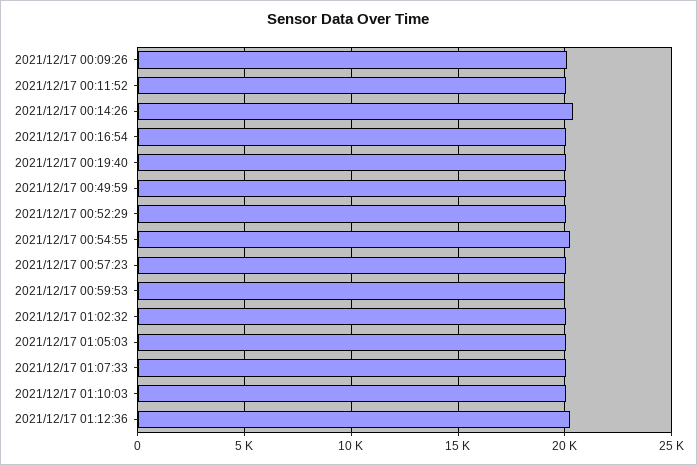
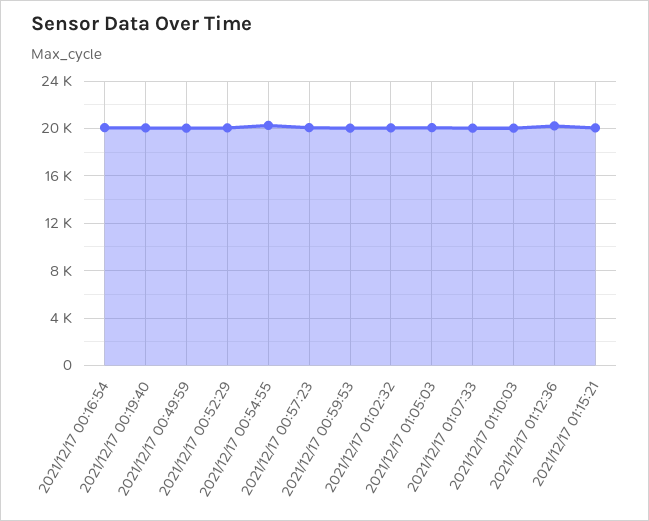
2021/12/17 00:09:26: 20000 -> none
2021/12/17 00:11:52: 20000 -> none
2021/12/17 00:14:26: 20500 -> none
2021/12/17 01:15:21: none -> 20000

